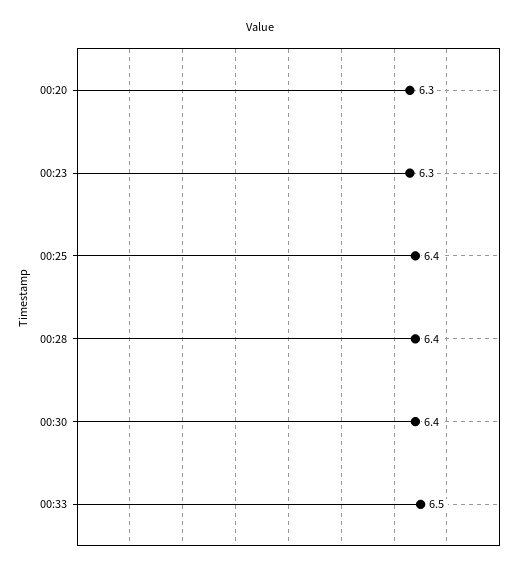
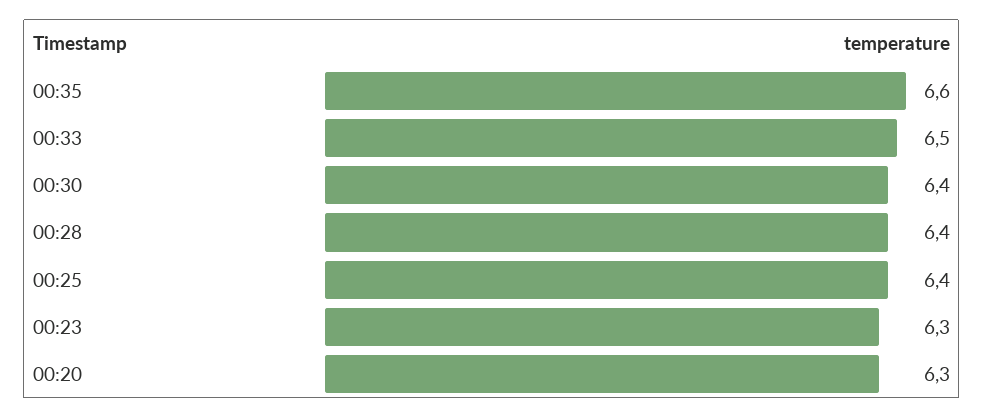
00:35: none -> 6.6

